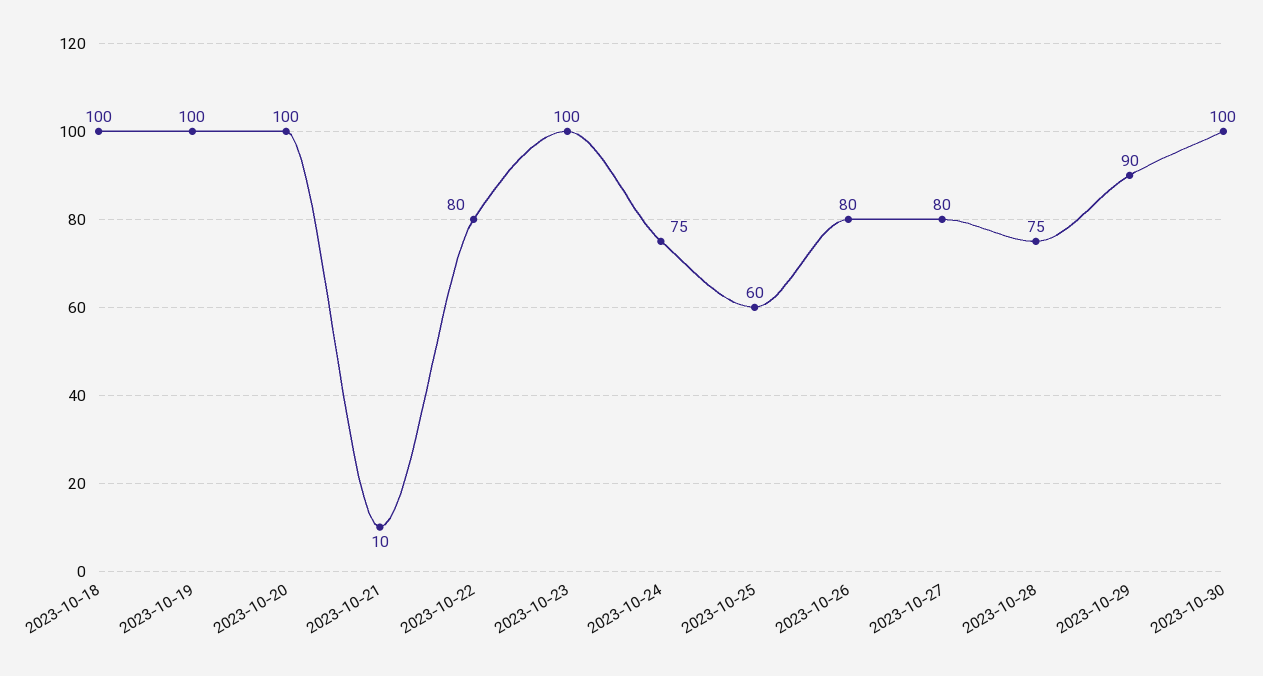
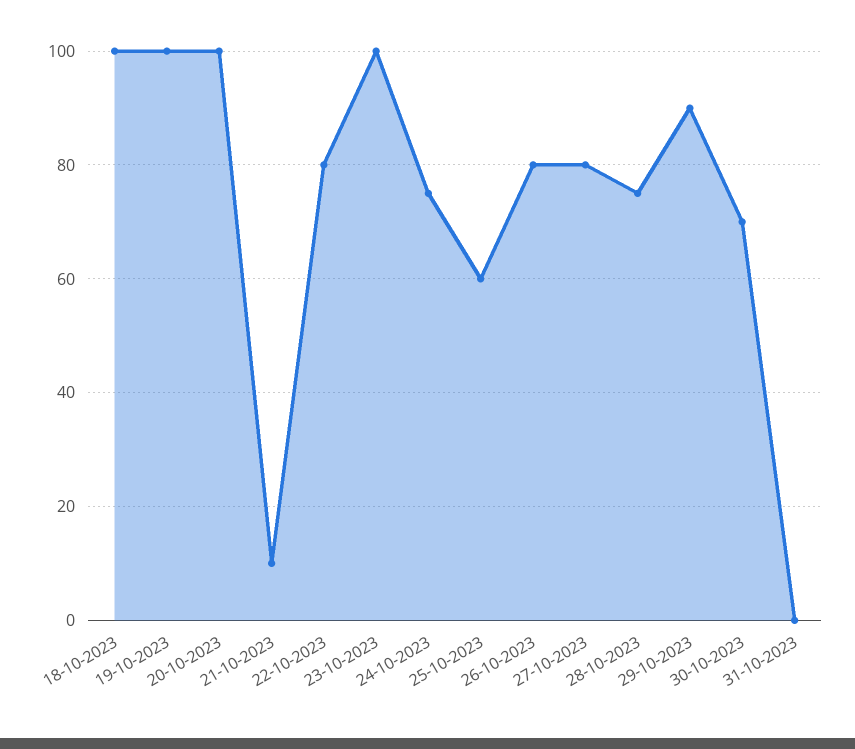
2023-10-30: 100 -> 70
31-10-2023: none -> 0

